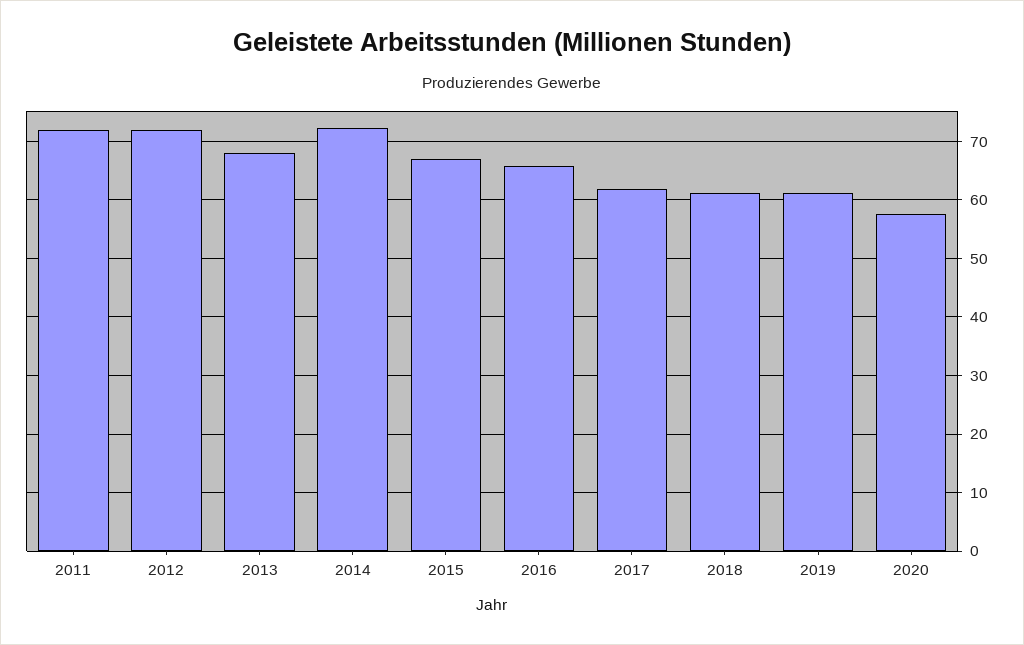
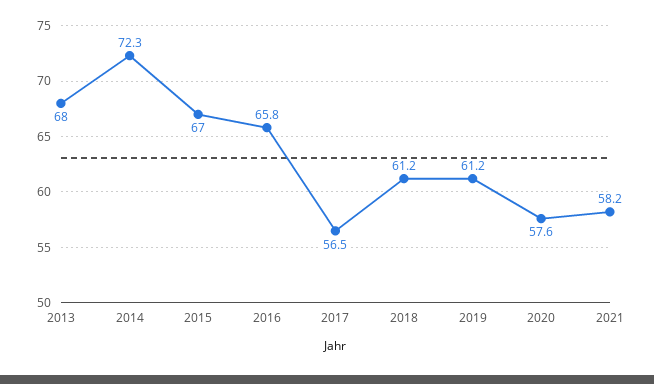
2011: 72 -> none
2012: 72 -> none
2017: 62 -> 56.5
2021: none -> 58.2

